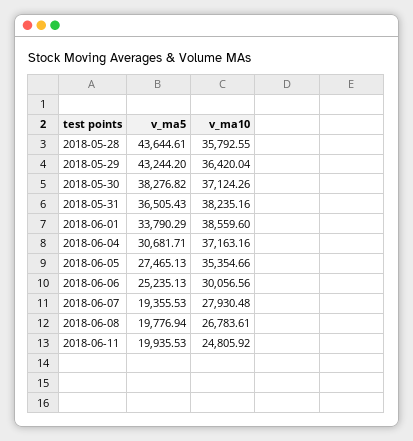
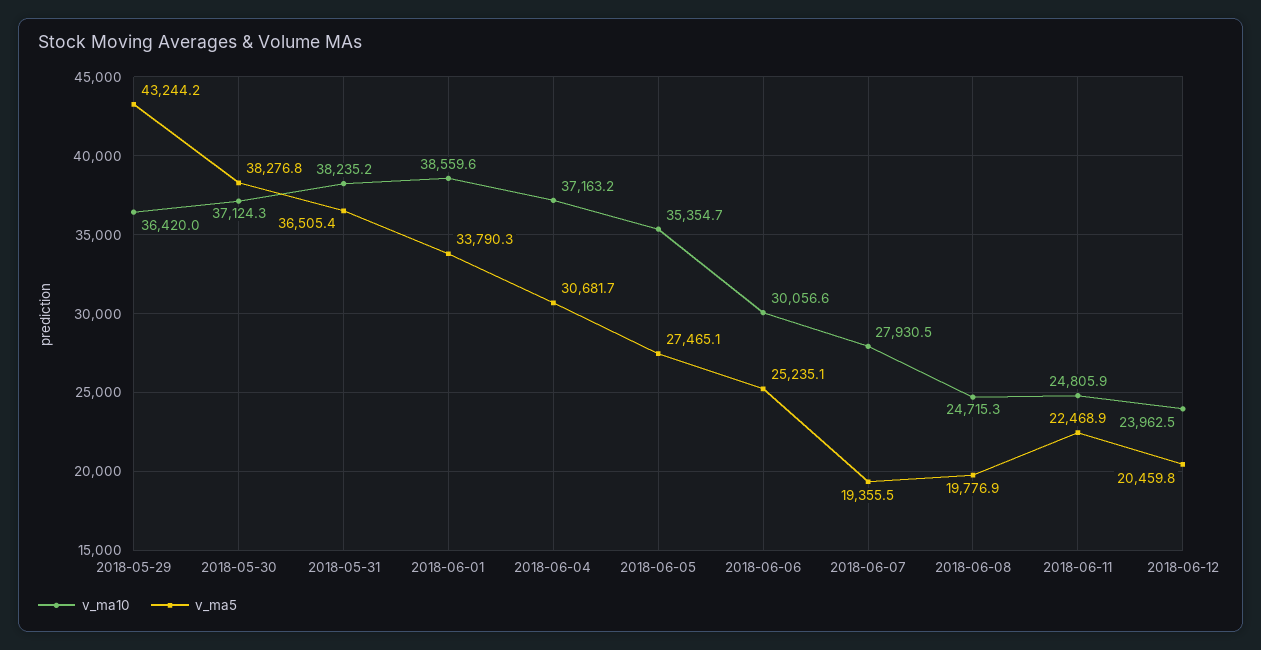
v_ma5, 2018-05-28: 43644.61 -> none
v_ma10, 2018-05-28: 35792.55 -> none
v_ma10, 2018-06-08: 26783.61 -> 24715.3
v_ma5, 2018-06-11: 19935.53 -> 22468.9
v_ma10, 2018-06-12: none -> 23962.5
v_ma5, 2018-06-12: none -> 20459.8

